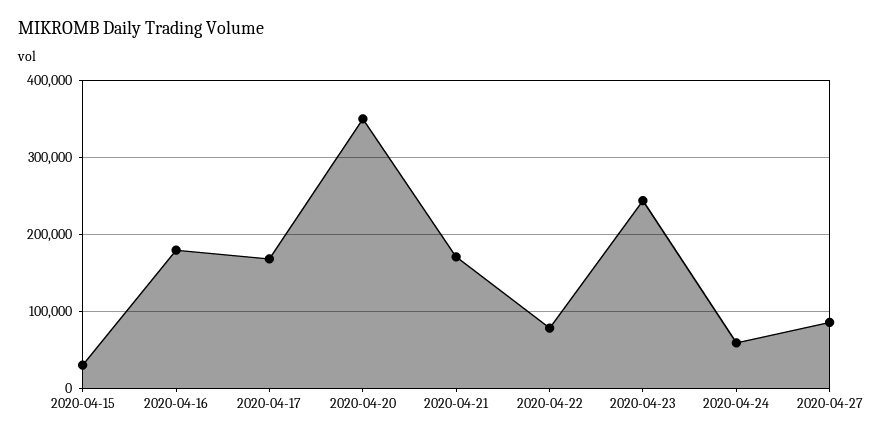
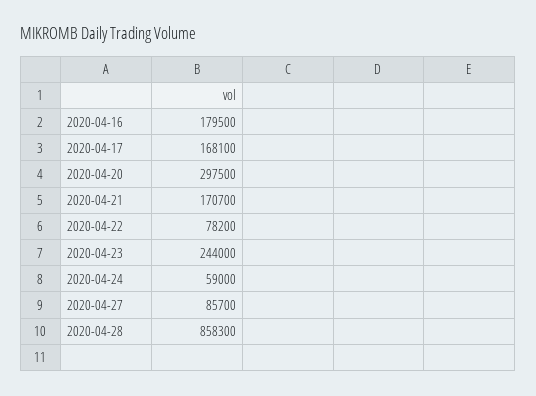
2020-04-15: 30000 -> none
2020-04-20: 350000 -> 297500
2020-04-28: none -> 858300

